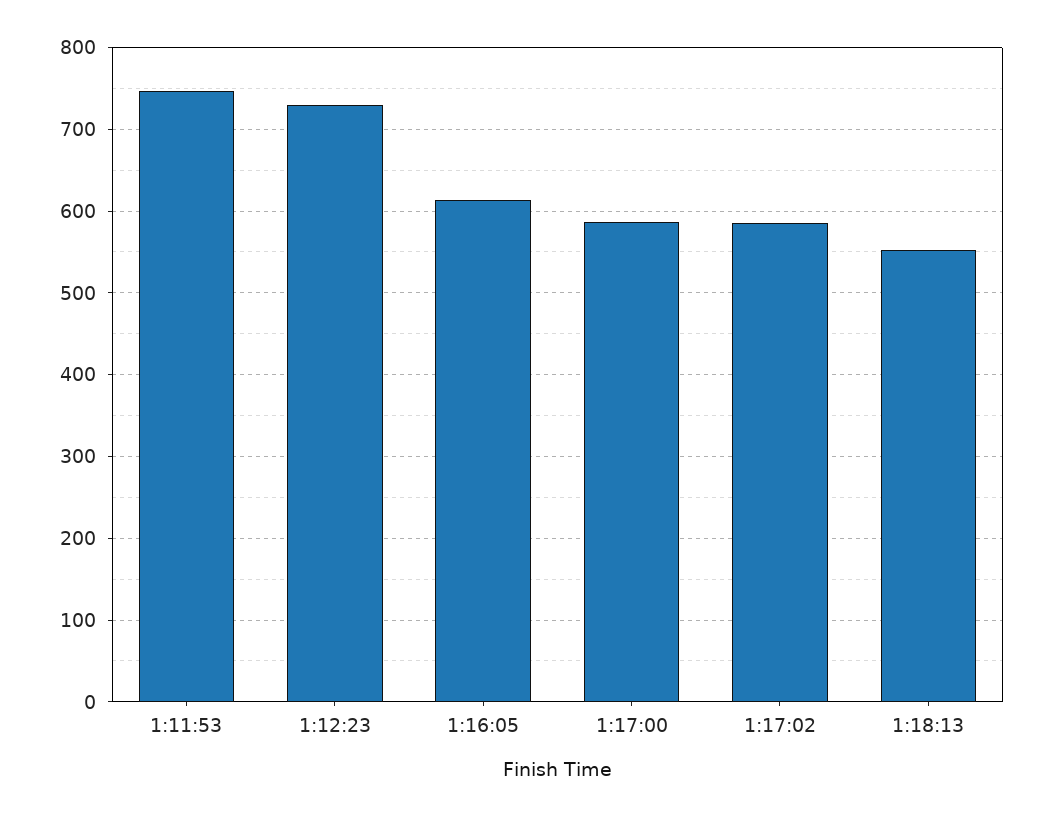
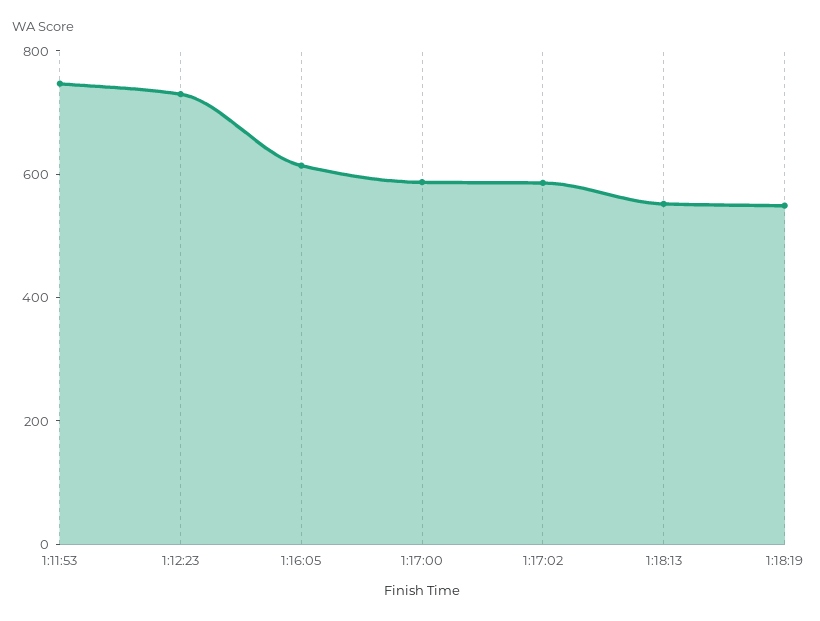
1:18:19: none -> 550

